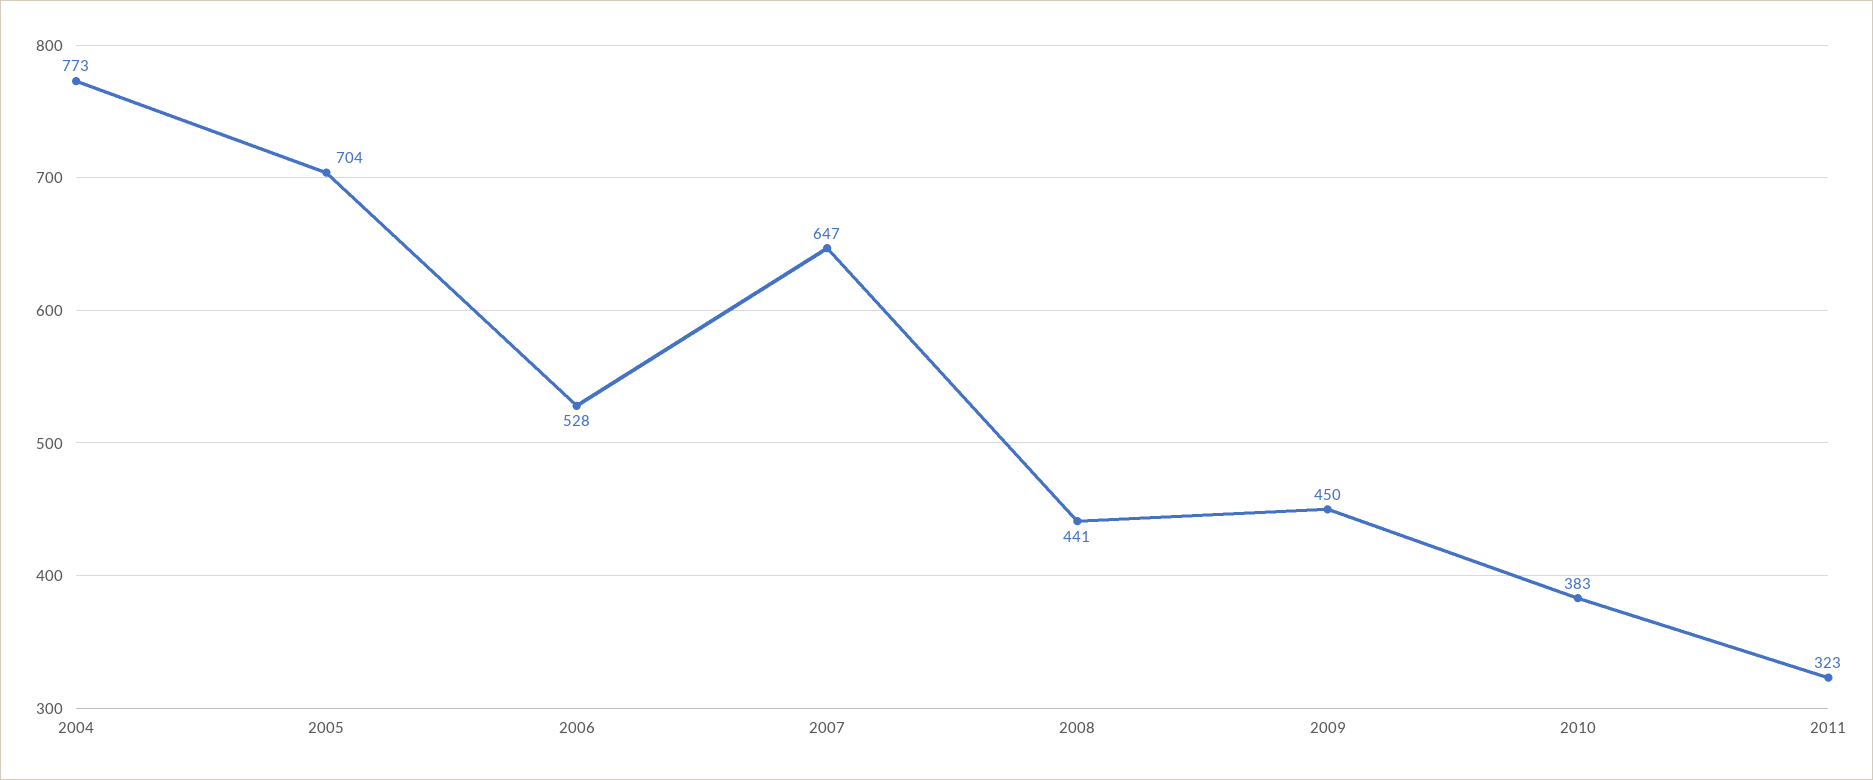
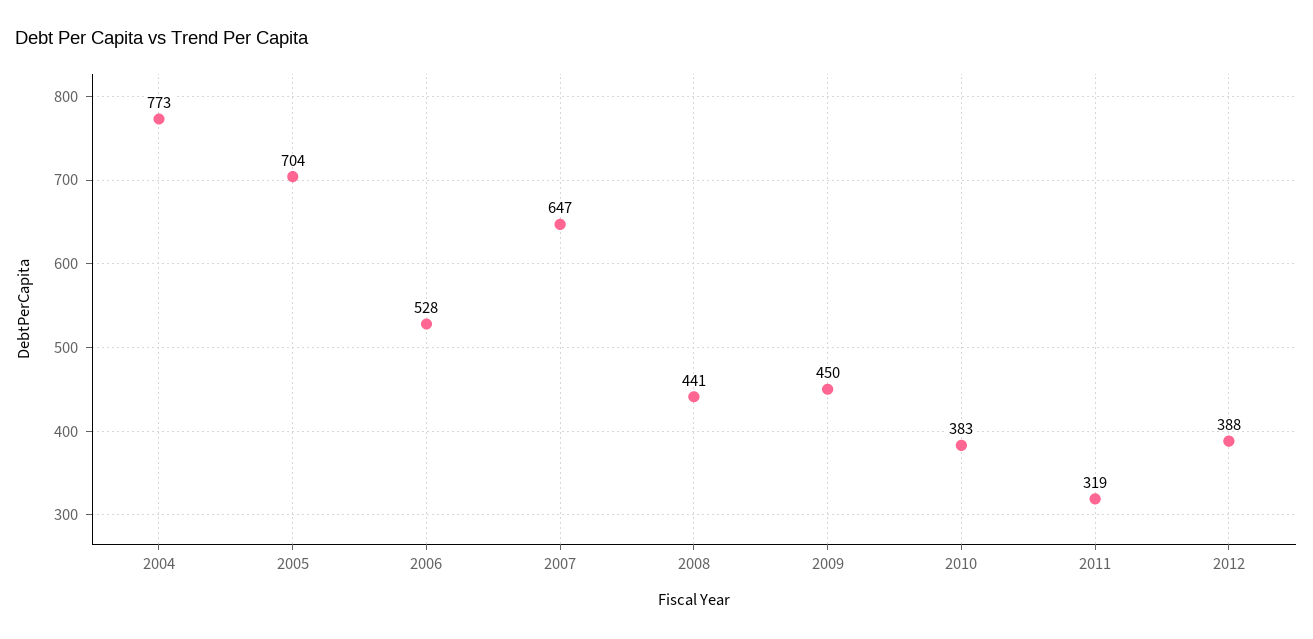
2011: 323 -> 319
2012: none -> 388

